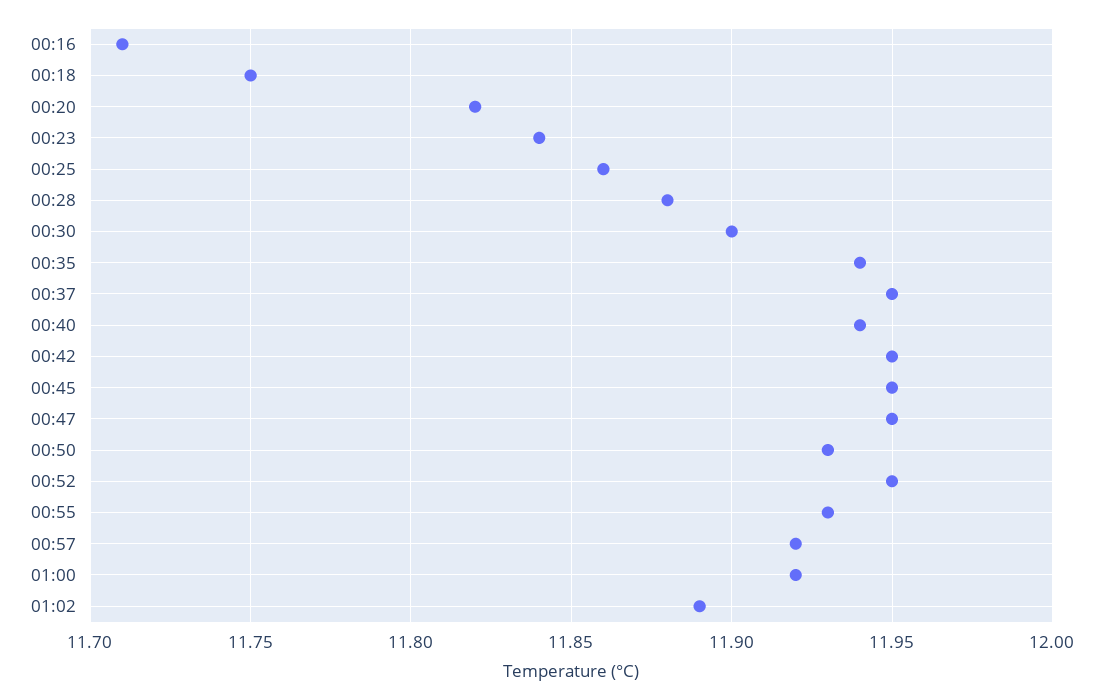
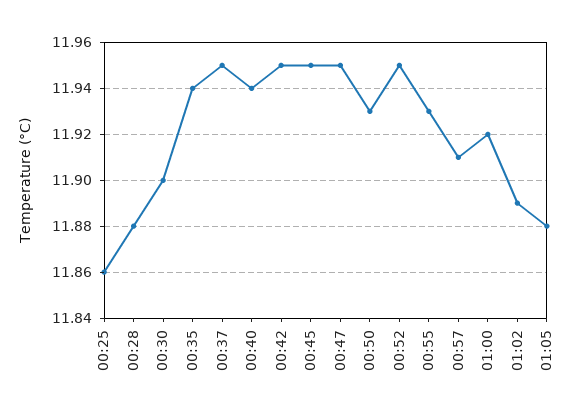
00:16: 11.71 -> none
00:18: 11.75 -> none
00:20: 11.82 -> none
00:23: 11.84 -> none
00:57: 11.92 -> 11.91
01:05: none -> 11.88

